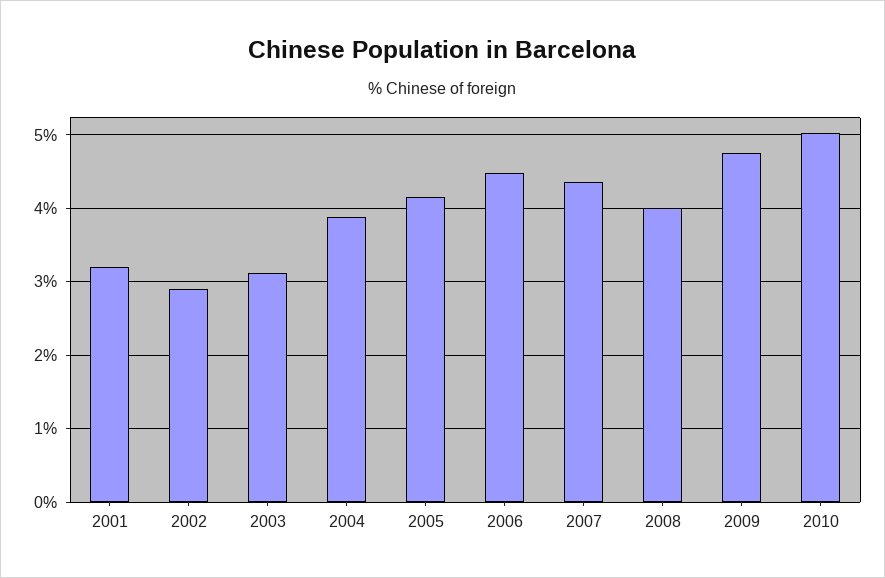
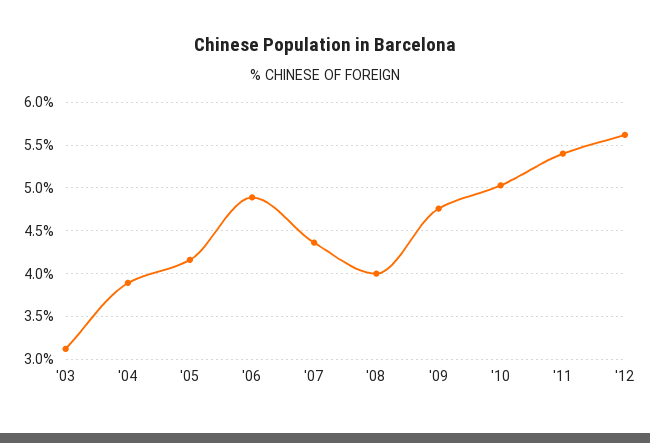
2001: 3.2 -> none
2002: 2.9 -> none
2006: 4.5 -> 4.9
'11: none -> 5.4
'12: none -> 5.6

